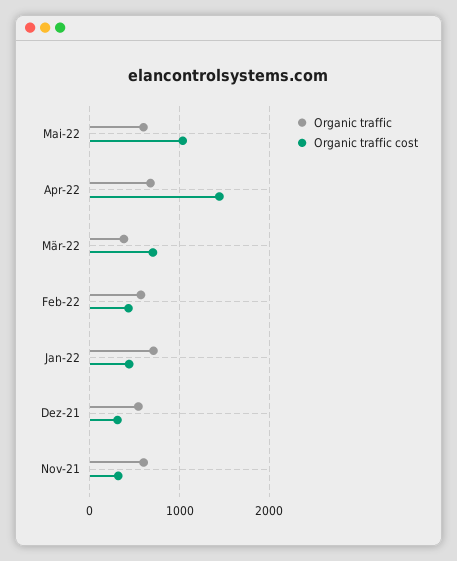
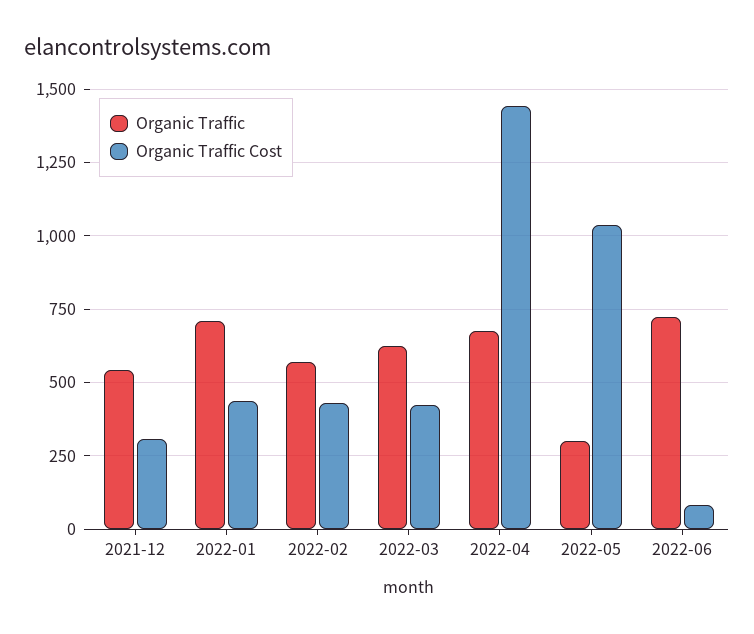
Organic traffic, Mai-22: 600 -> 300
Organic traffic, Mär-22: 400 -> 625
Organic traffic cost, Mär-22: 700 -> 425
Organic traffic, Nov-21: 600 -> none
Organic traffic cost, Nov-21: 300 -> none
Organic traffic, 2022-06: none -> 725
Organic traffic cost, 2022-06: none -> 75

